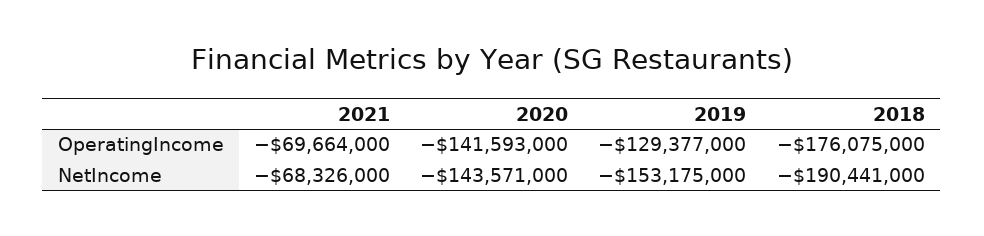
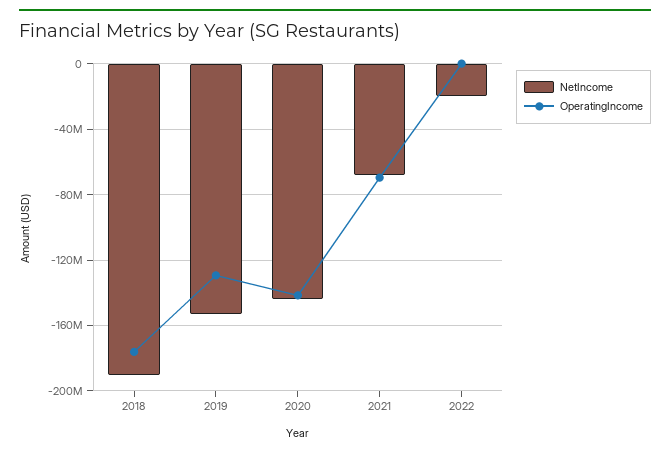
NetIncome, 2022: none -> -20000000
OperatingIncome, 2022: none -> 0

